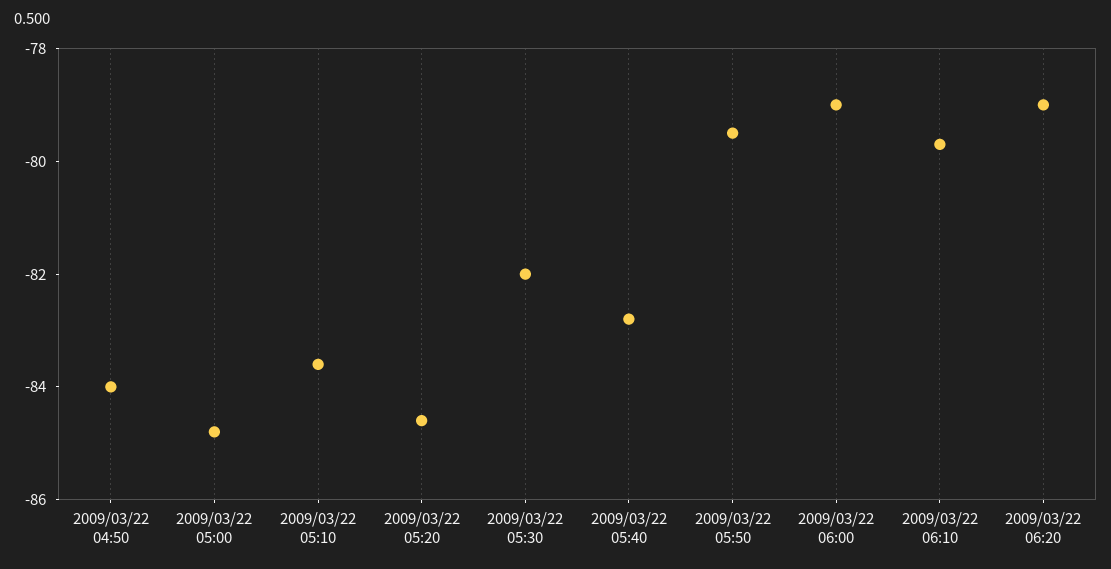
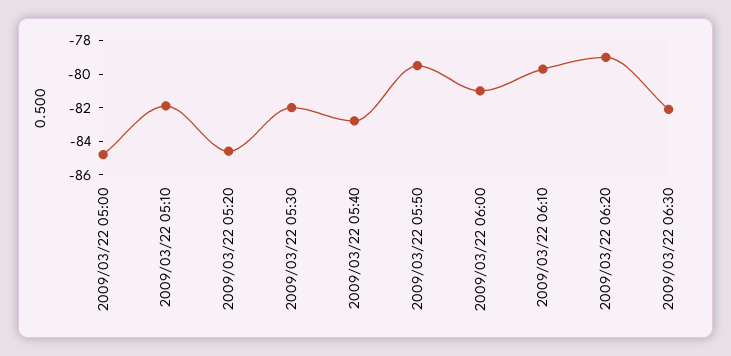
2009/03/22 04:50: -84 -> none
2009/03/22 05:10: -83.5 -> -82
2009/03/22 06:00: -79 -> -81
2009/03/22 06:30: none -> -82

